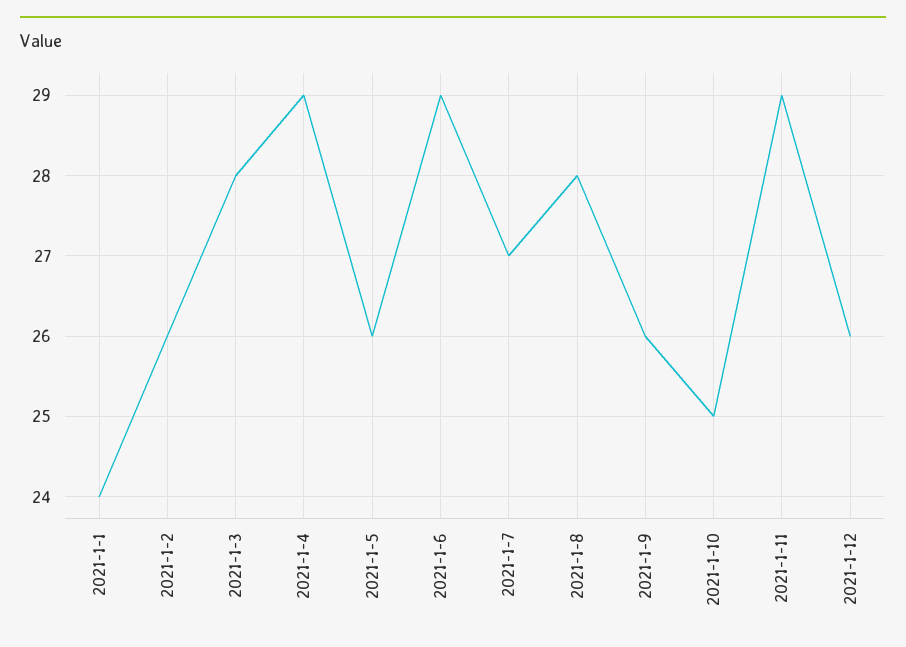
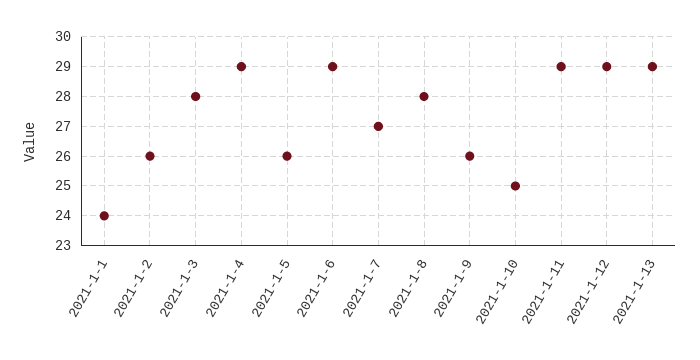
2021-1-12: 26 -> 29
2021-1-13: none -> 29

